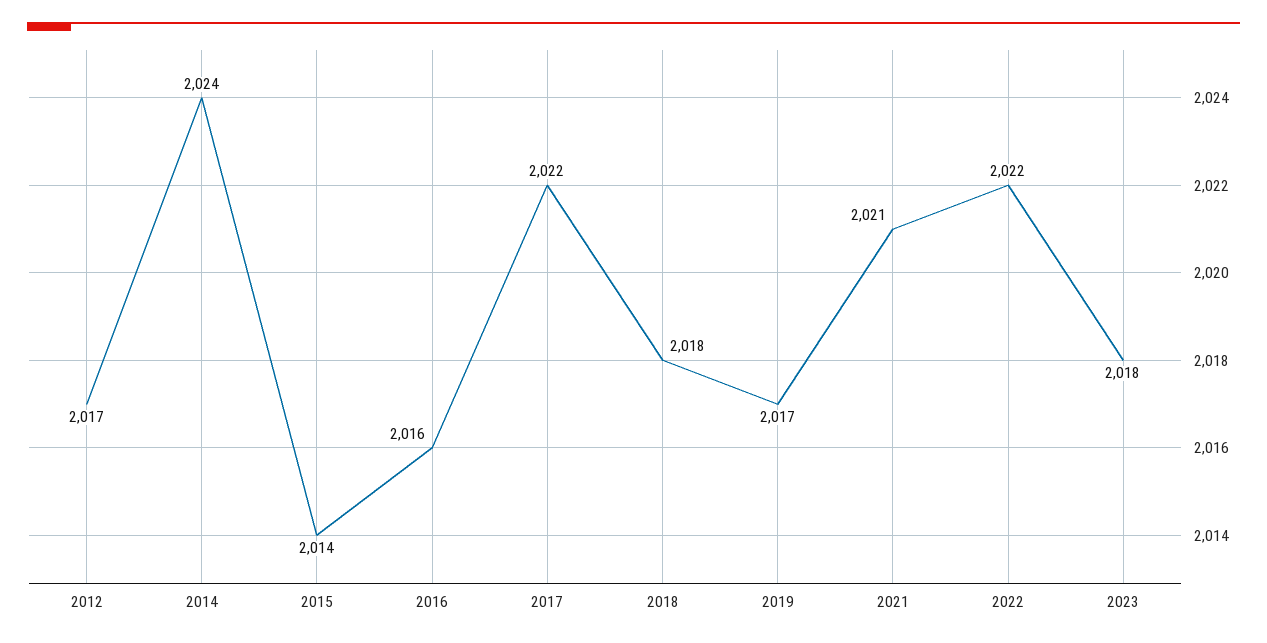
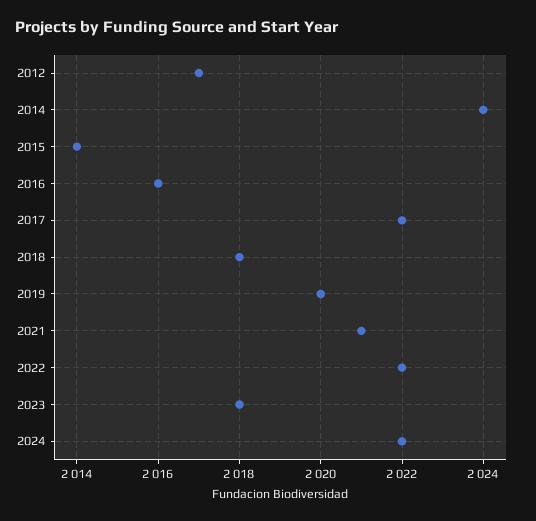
2019: 2017 -> 2020
2024: none -> 2022

